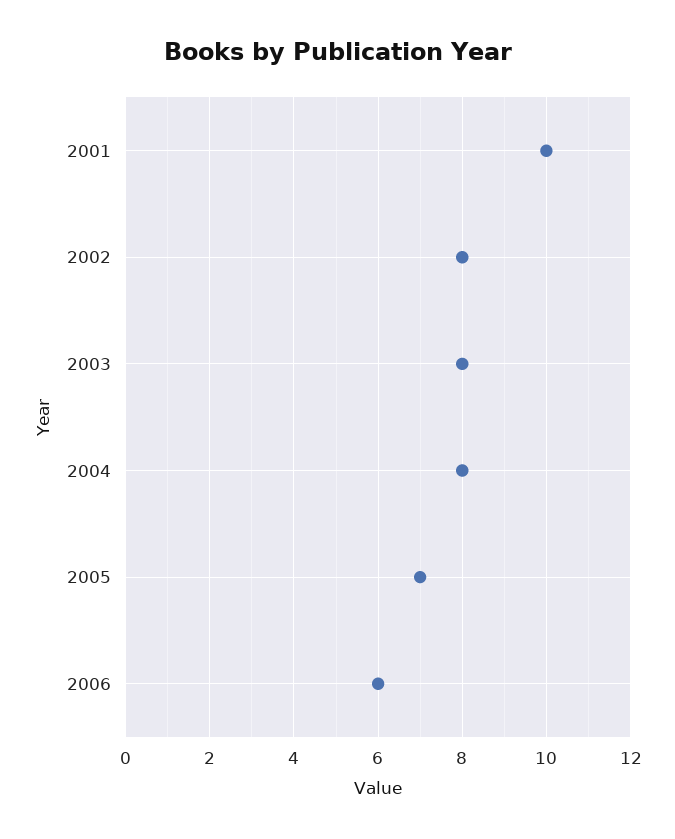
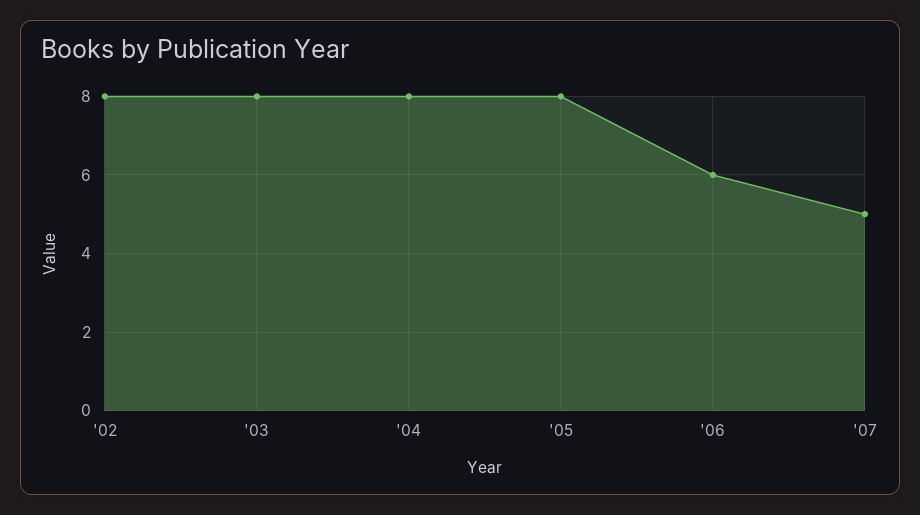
2001: 10 -> none
2005: 7 -> 8
'07: none -> 5

